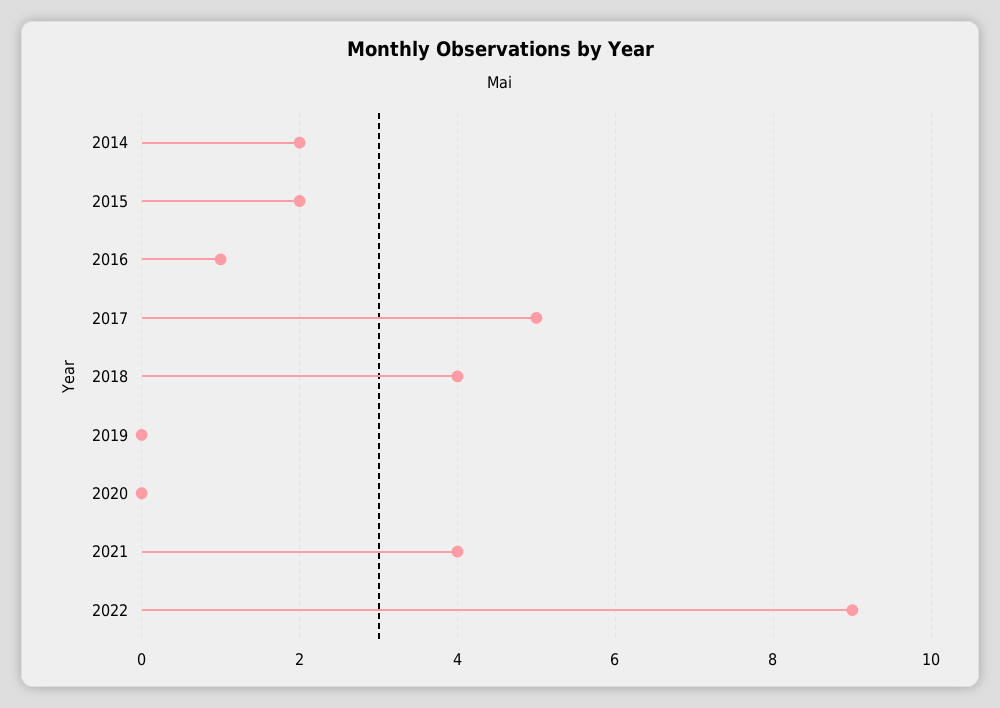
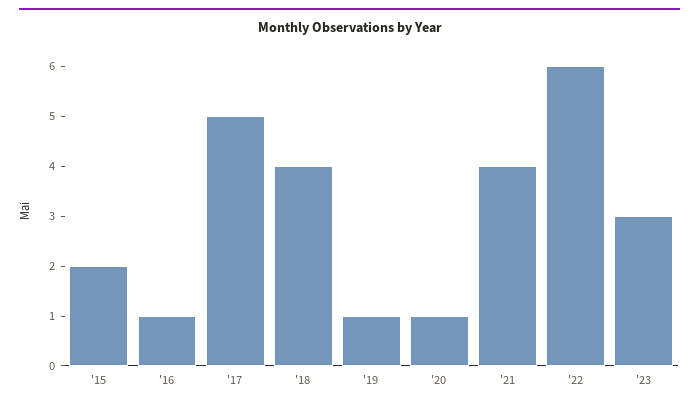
2014: 2 -> none
2019: 0 -> 1
2020: 0 -> 1
2022: 9 -> 6
'23: none -> 3

